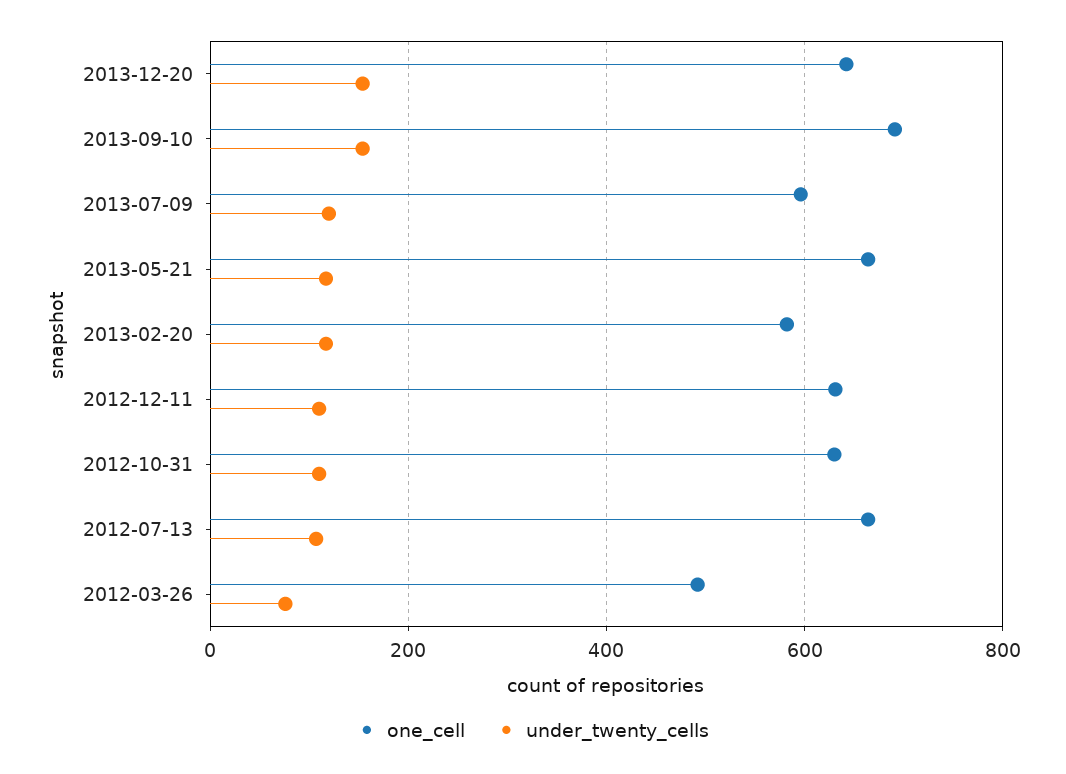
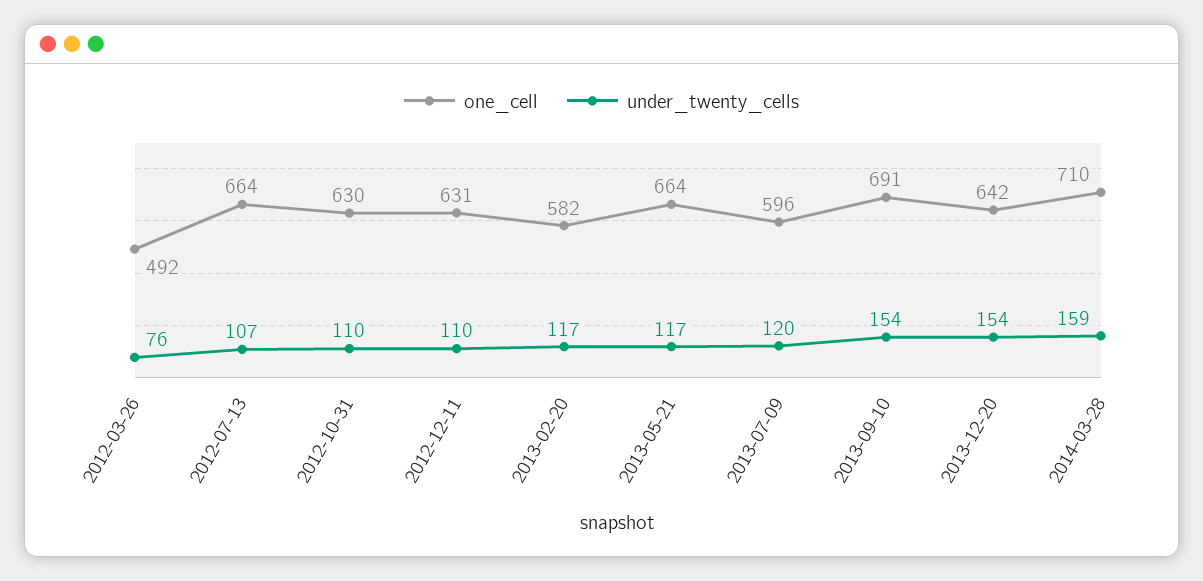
one_cell, 2014-03-28: none -> 710
under_twenty_cells, 2014-03-28: none -> 159

